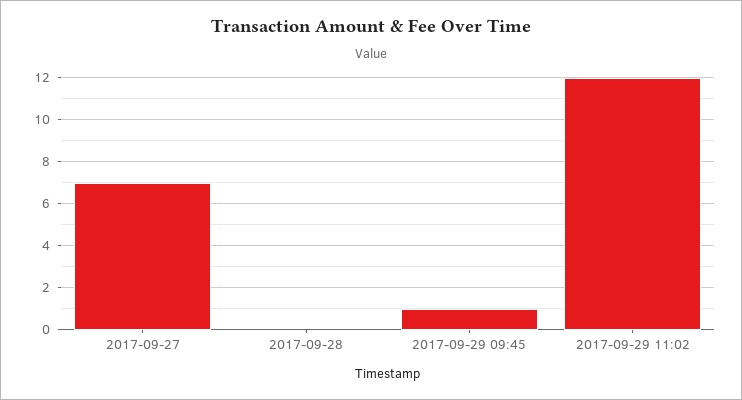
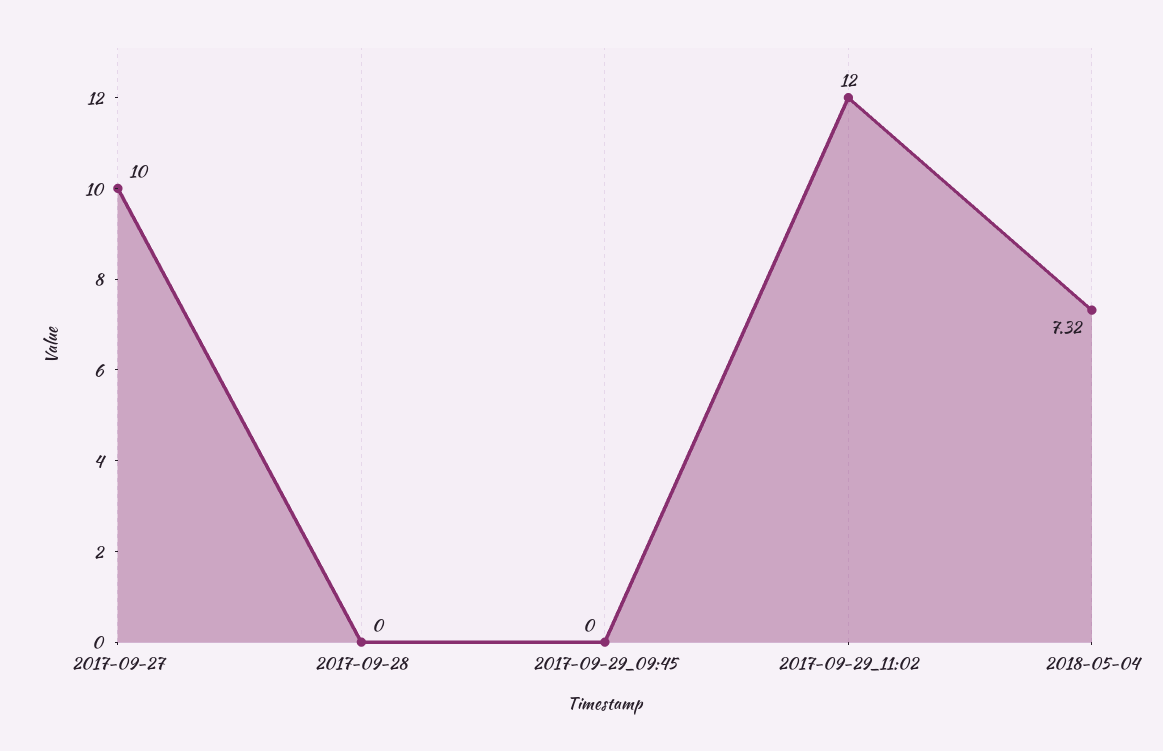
2017-09-27: 7 -> 10
2017-09-29 09:45: 1 -> 0
2018-05-04: none -> 7.32

